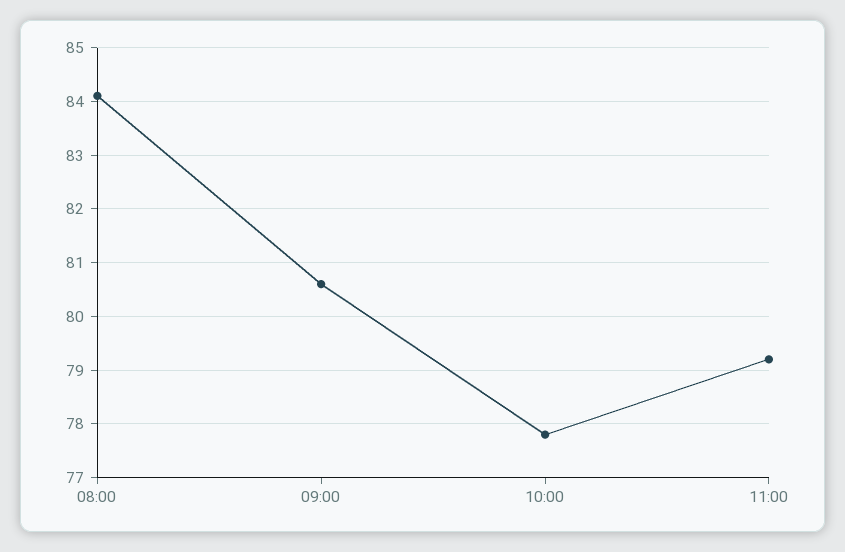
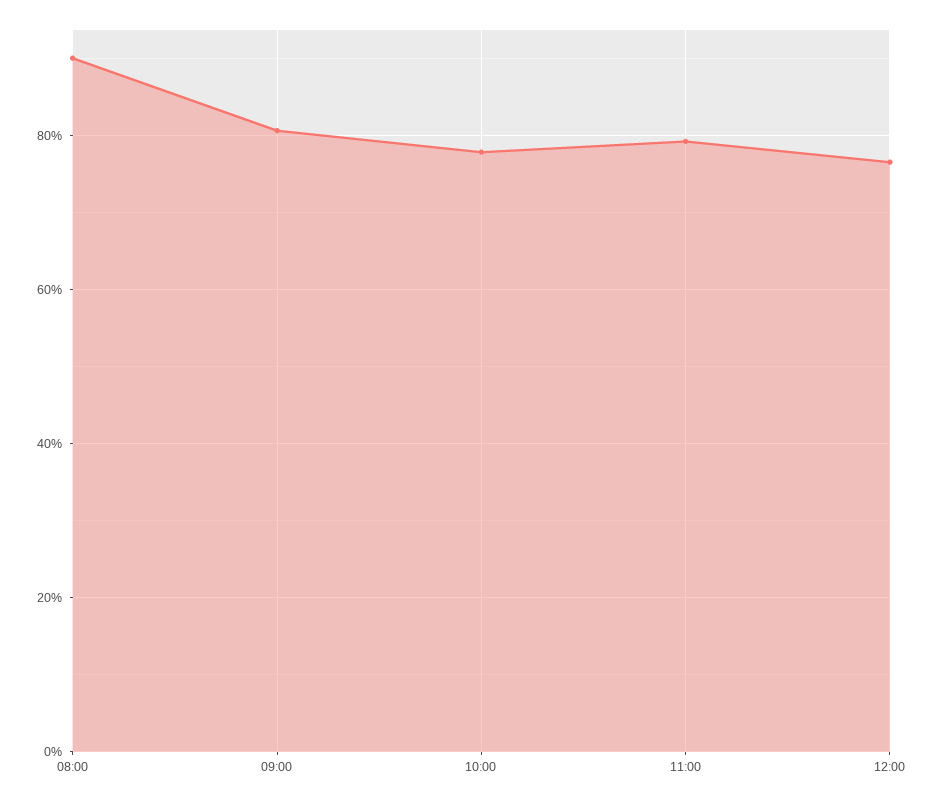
08:00: 84 -> 90
12:00: none -> 76

